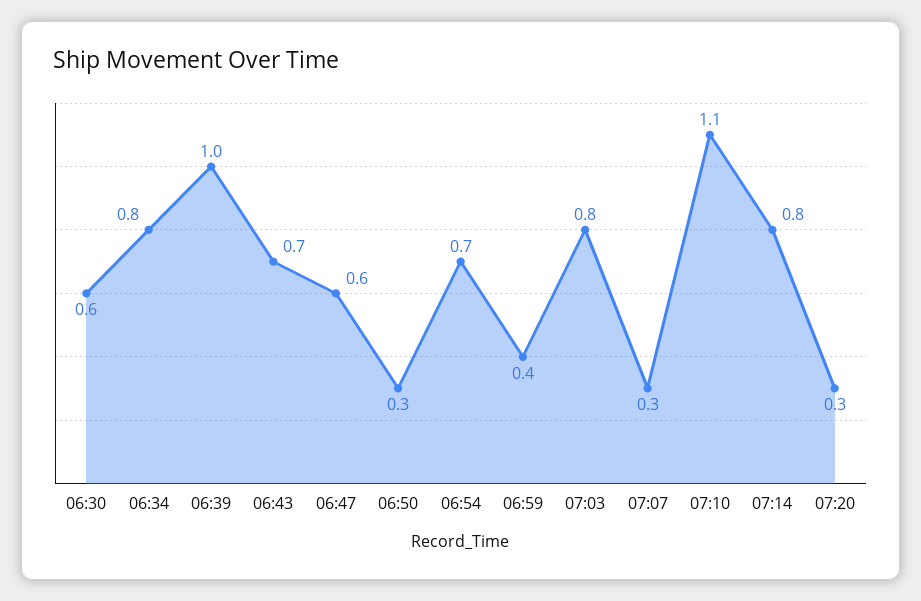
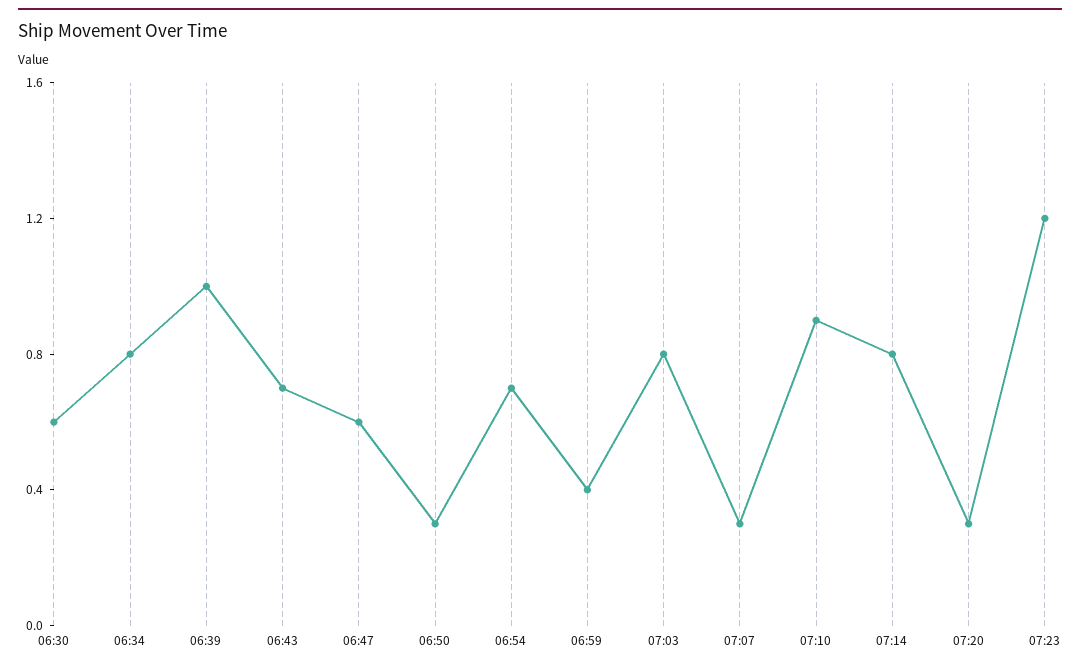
07:10: 1.1 -> 0.9
07:23: none -> 1.2

